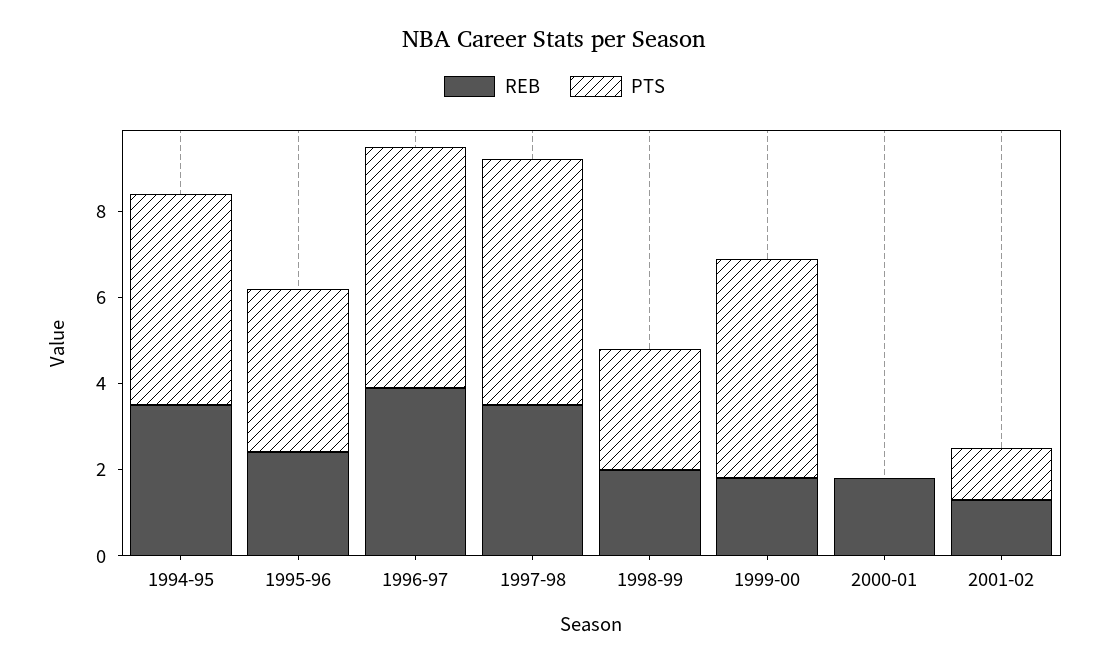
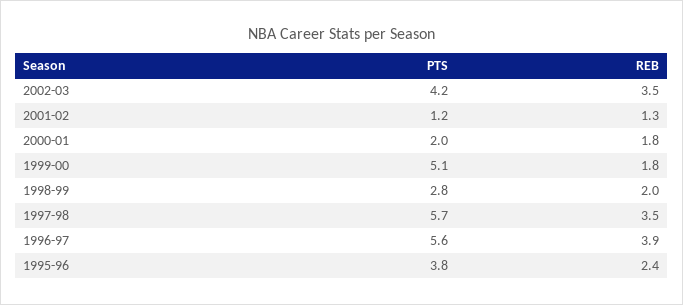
REB, 1994-95: 3.5 -> none
PTS, 1994-95: 5 -> none
PTS, 2000-01: 0 -> 2
PTS, 2002-03: none -> 4.2
REB, 2002-03: none -> 3.5

